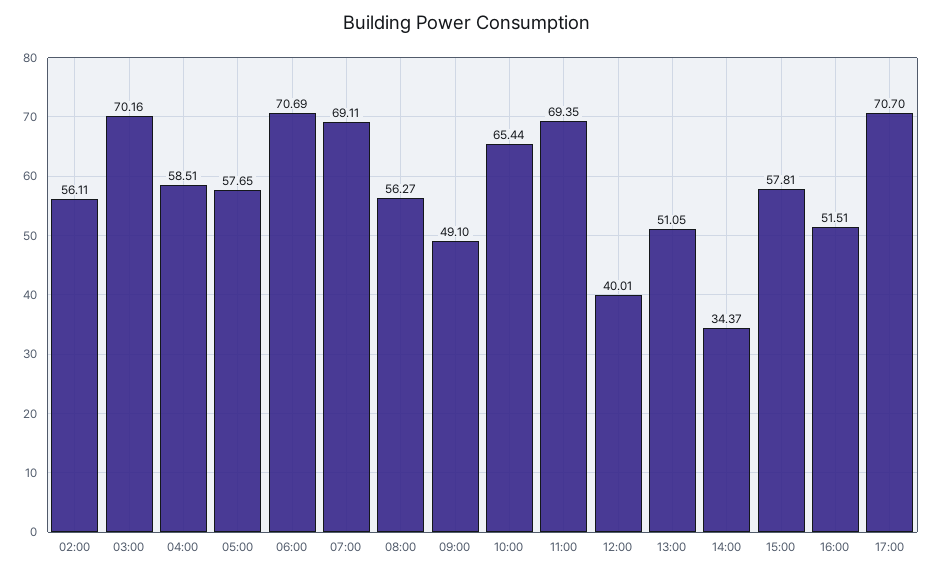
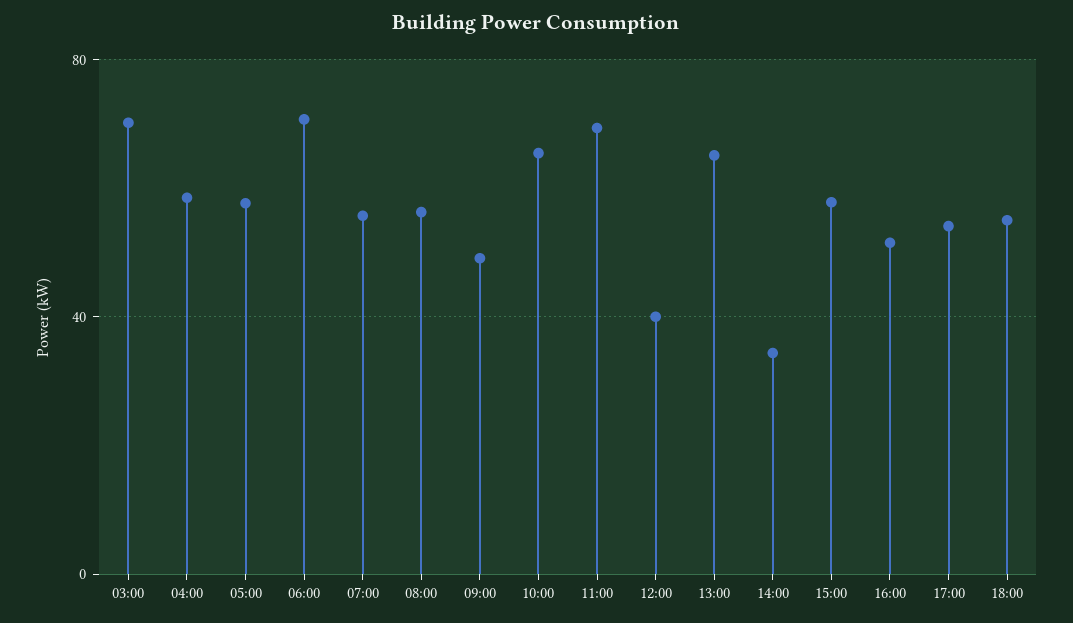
02:00: 56.11 -> none
07:00: 69.11 -> 55
13:00: 51.05 -> 65
17:00: 70.7 -> 55
18:00: none -> 55

